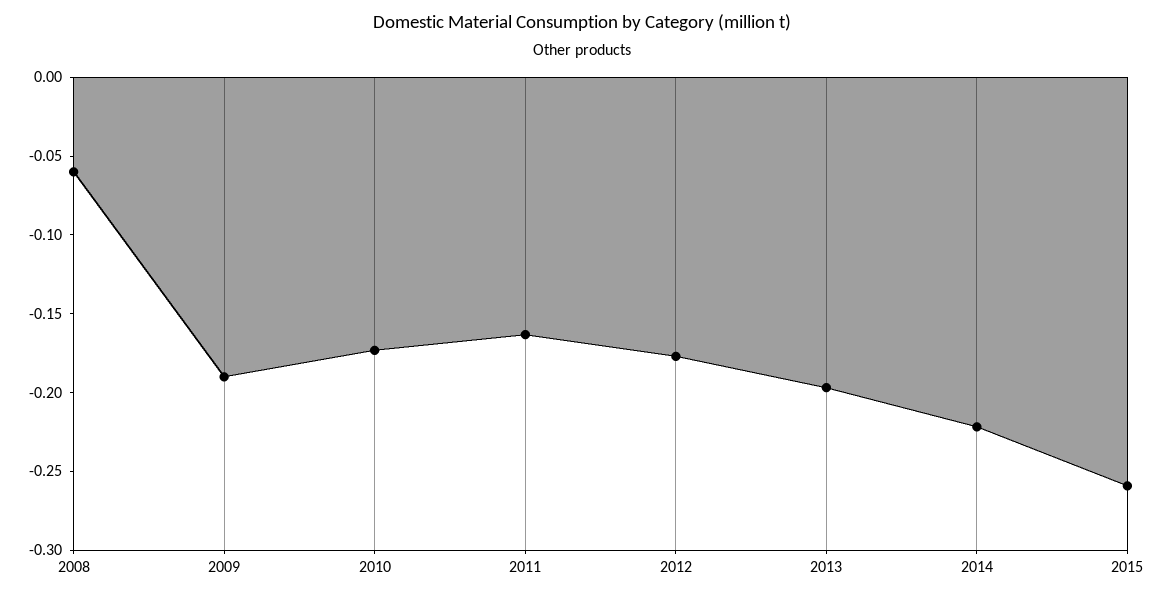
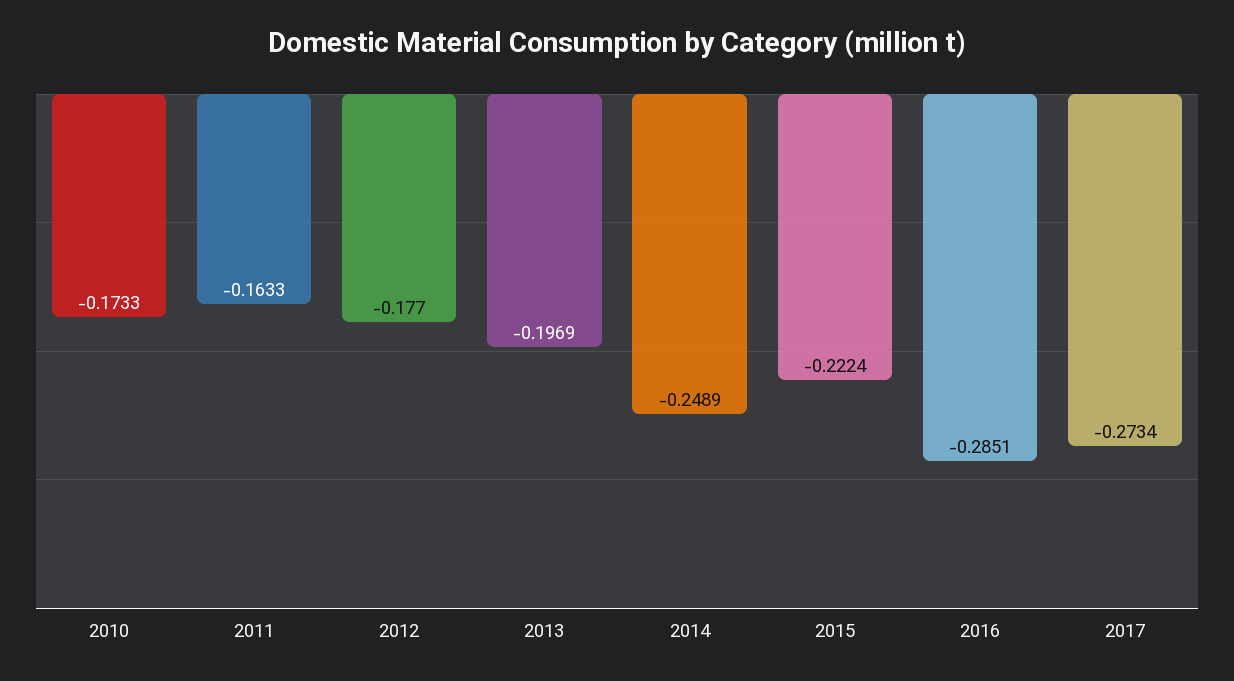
2008: -0.06 -> none
2009: -0.19 -> none
2014: -0.22 -> -0.2489
2015: -0.26 -> -0.2224
2016: none -> -0.2851
2017: none -> -0.2734

